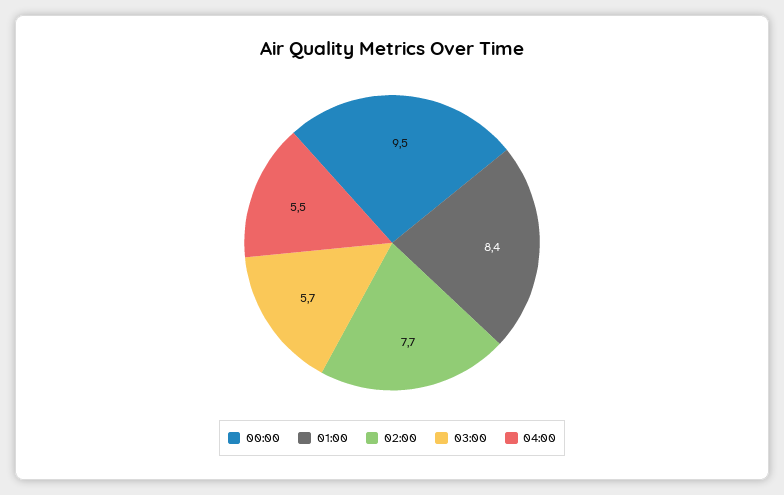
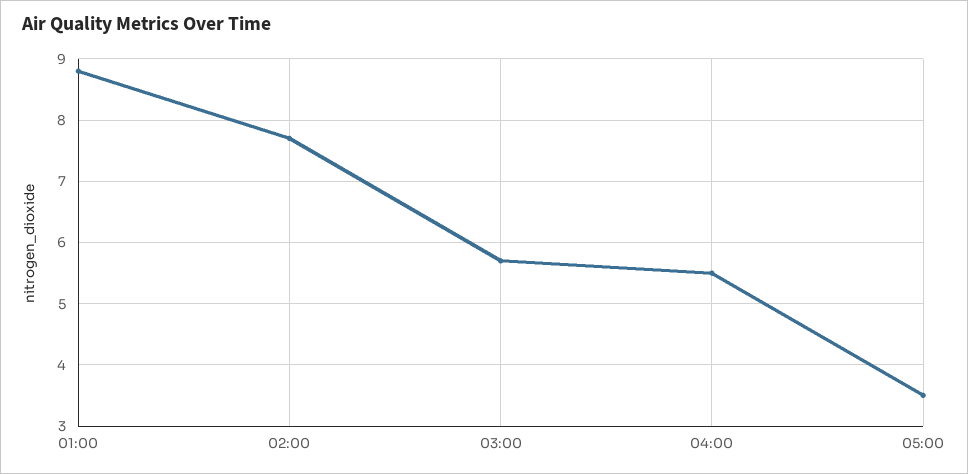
00:00: 9.5 -> none
01:00: 8.4 -> 8.8
05:00: none -> 3.5

